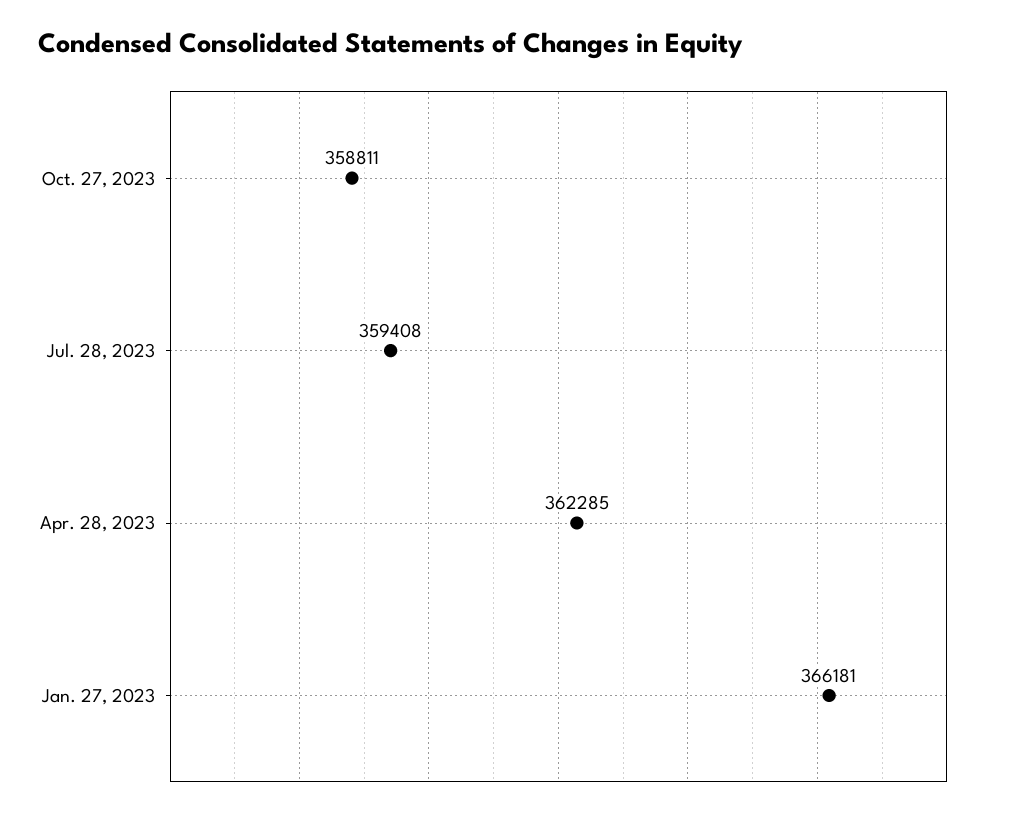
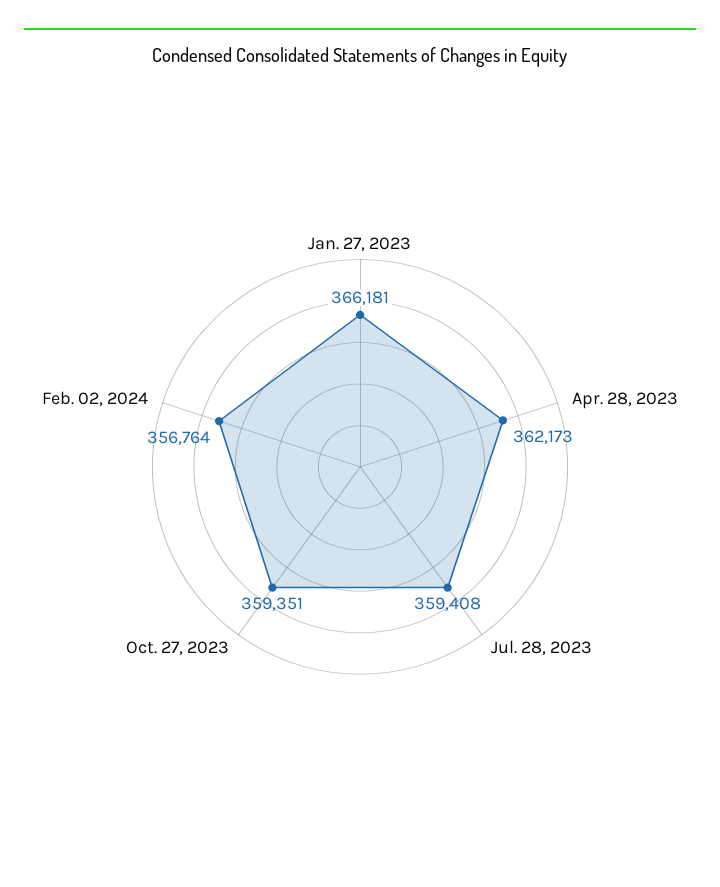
Oct. 27, 2023: 358811 -> 359351
Apr. 28, 2023: 362285 -> 362173
Feb. 02, 2024: none -> 356764

